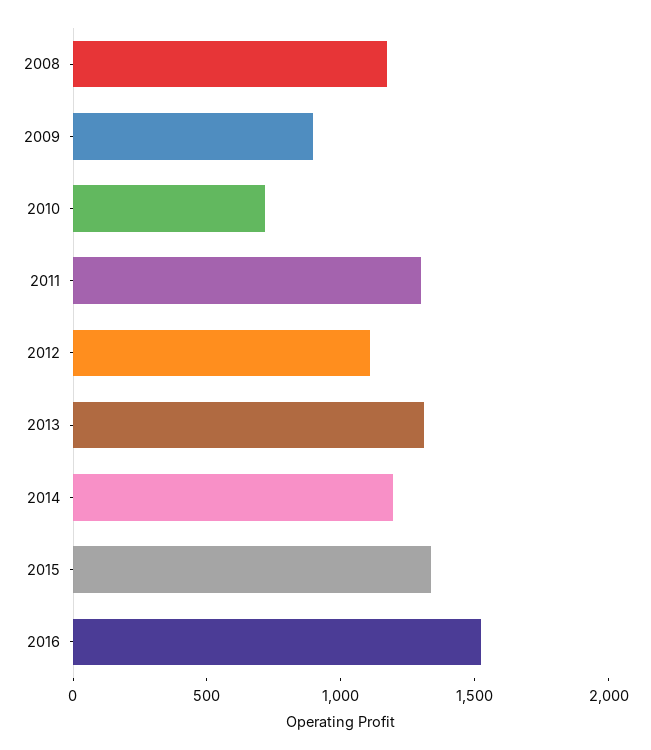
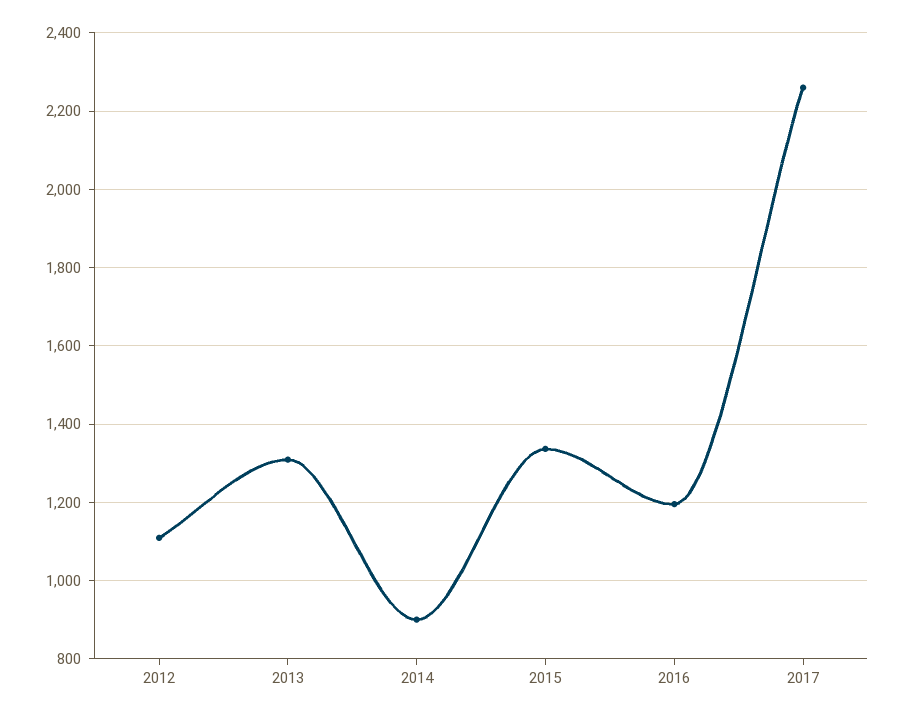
2008: 1200 -> none
2009: 900 -> none
2010: 700 -> none
2011: 1300 -> none
2014: 1200 -> 900
2016: 1500 -> 1200
2017: none -> 2260

